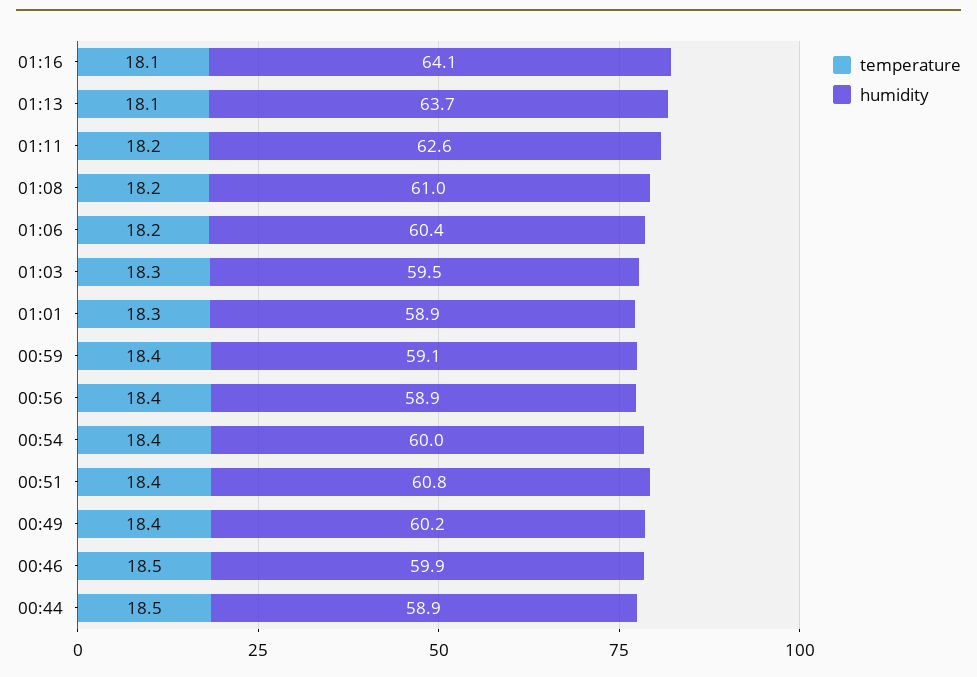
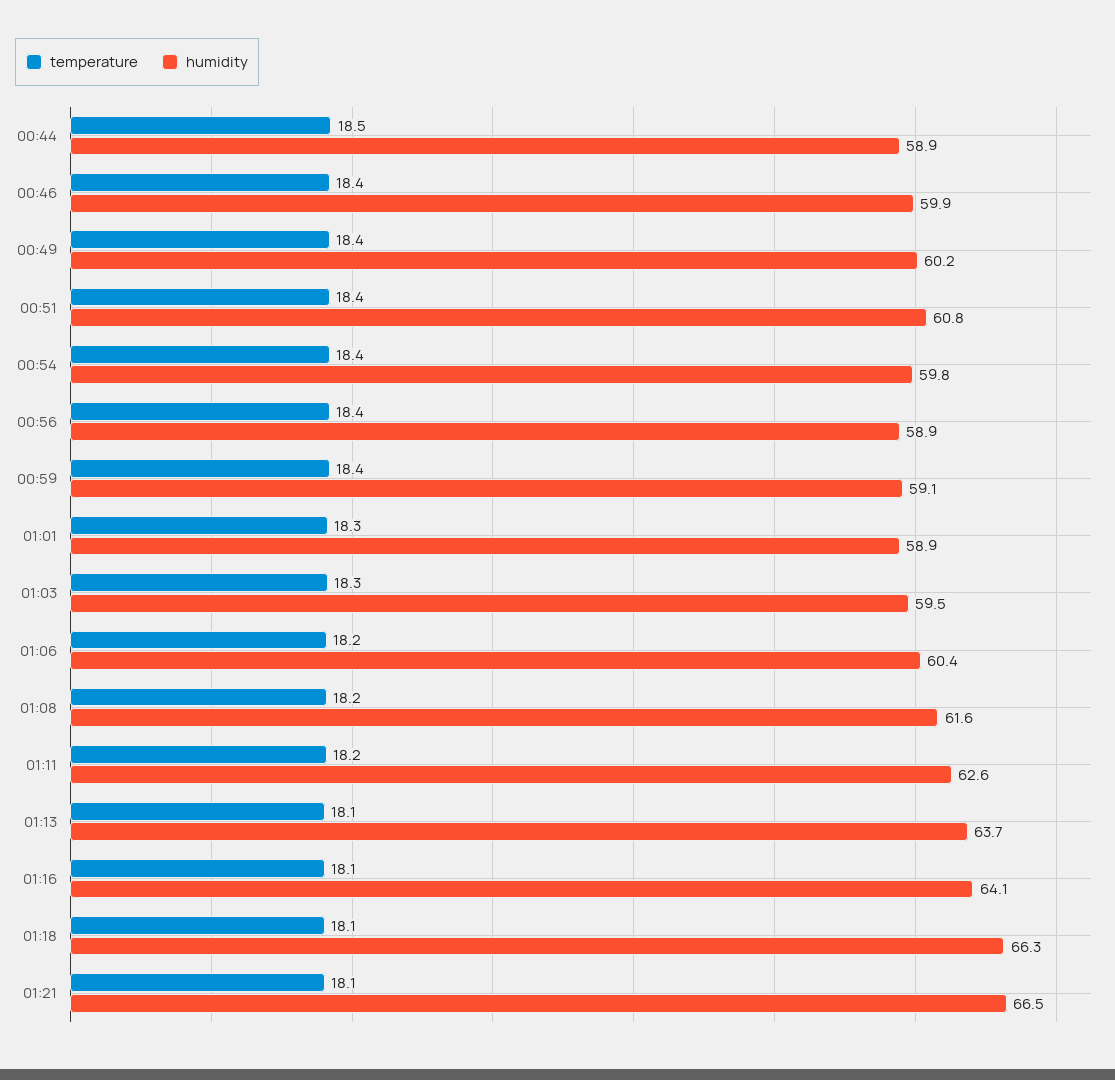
humidity, 01:08: 61 -> 61.6
humidity, 00:54: 60 -> 59.8
temperature, 00:46: 18.5 -> 18.4
temperature, 01:18: none -> 18.1
humidity, 01:18: none -> 66.3
temperature, 01:21: none -> 18.1
humidity, 01:21: none -> 66.5

